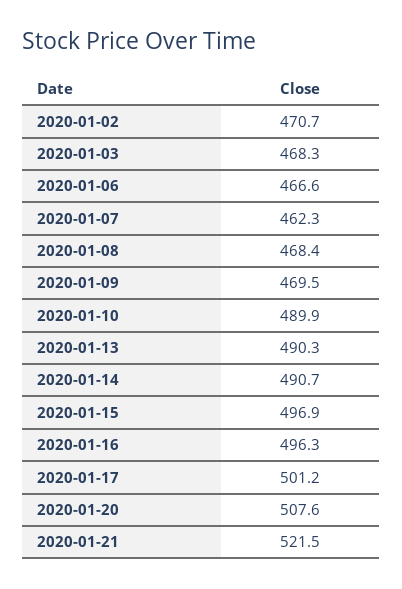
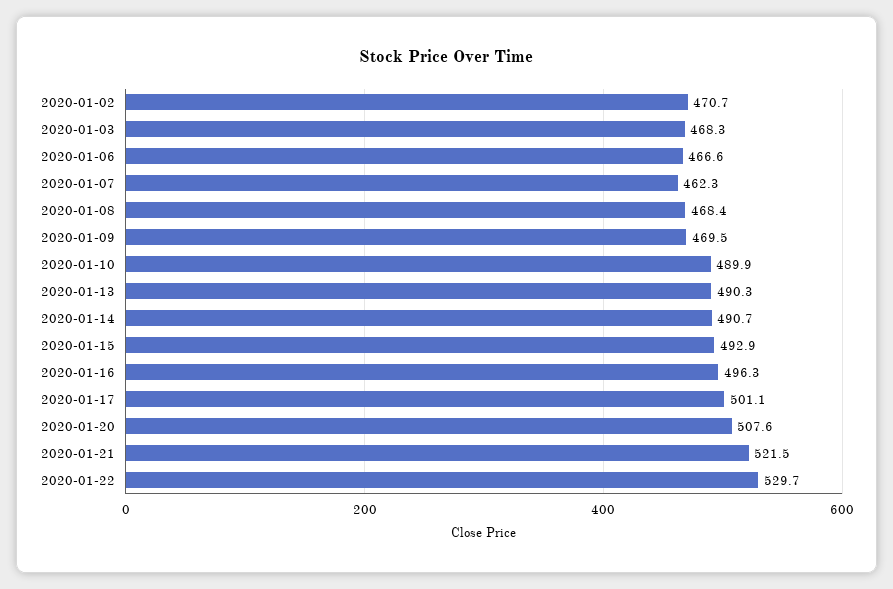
2020-01-15: 496.9 -> 492.9
2020-01-17: 501.2 -> 501.1
2020-01-22: none -> 529.7

